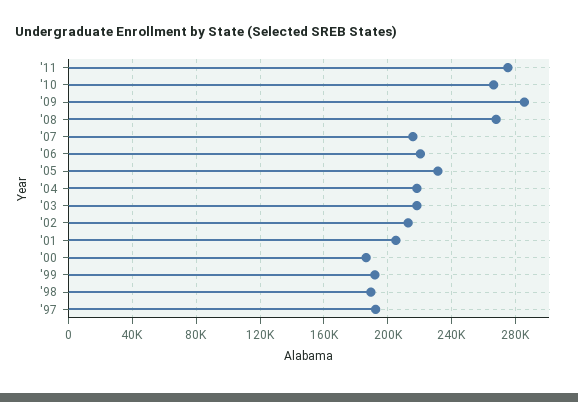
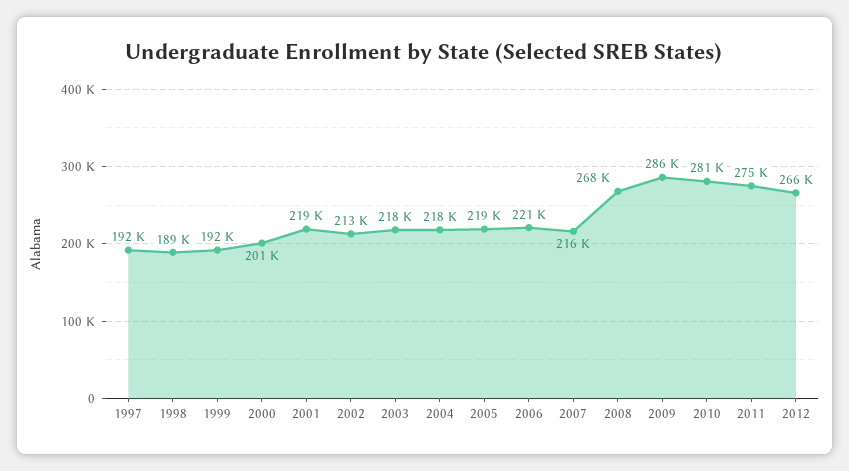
'10: 265000 -> 281000
'05: 230000 -> 219000
'01: 205000 -> 219000
'00: 185000 -> 201000
2012: none -> 266000

